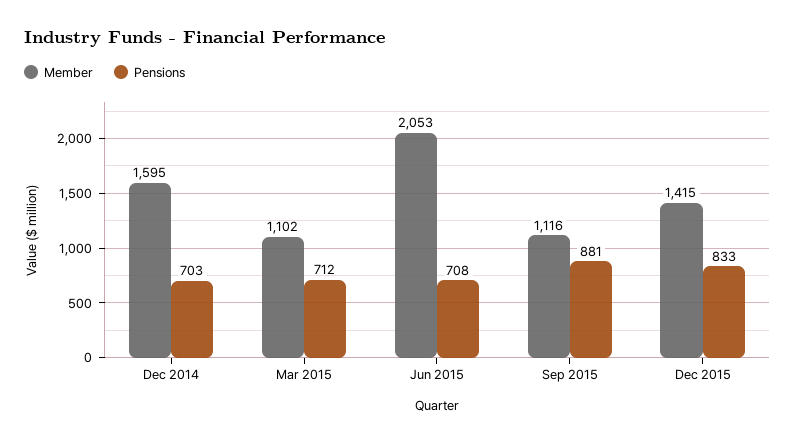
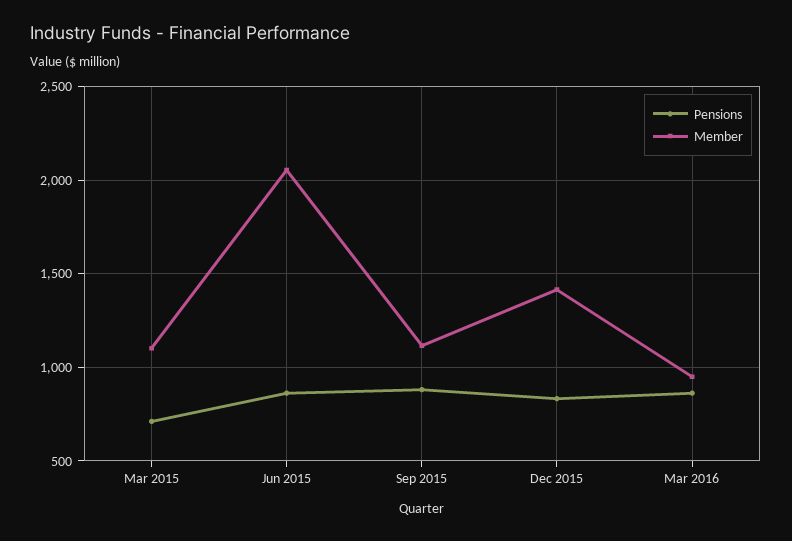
Member, Dec 2014: 1595 -> none
Pensions, Dec 2014: 703 -> none
Pensions, Jun 2015: 708 -> 850
Pensions, Mar 2016: none -> 850
Member, Mar 2016: none -> 950

